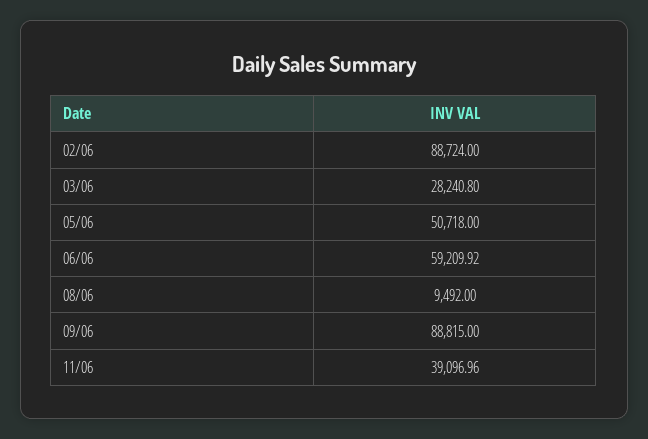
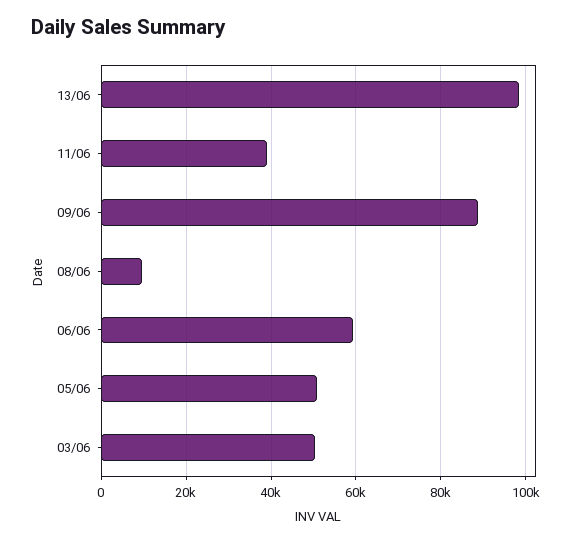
02/06: 88724 -> none
03/06: 28240.8 -> 50000
13/06: none -> 98000

